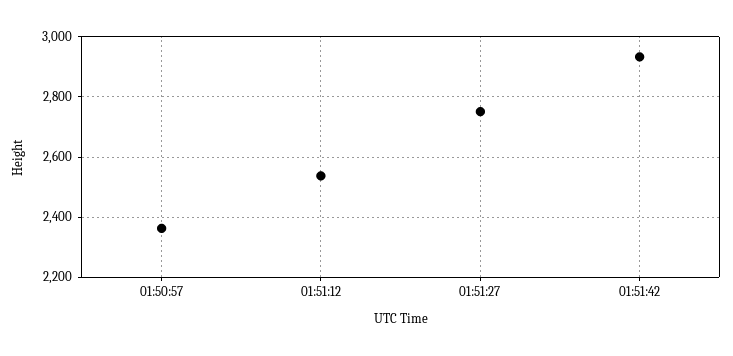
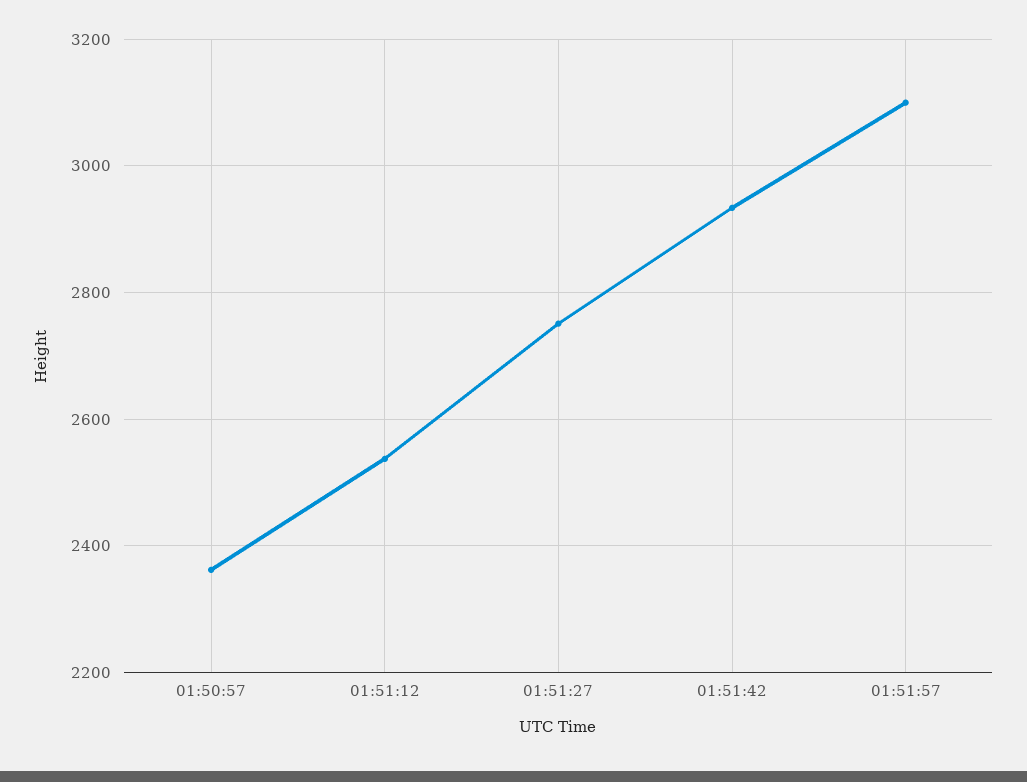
01:51:57: none -> 3100

